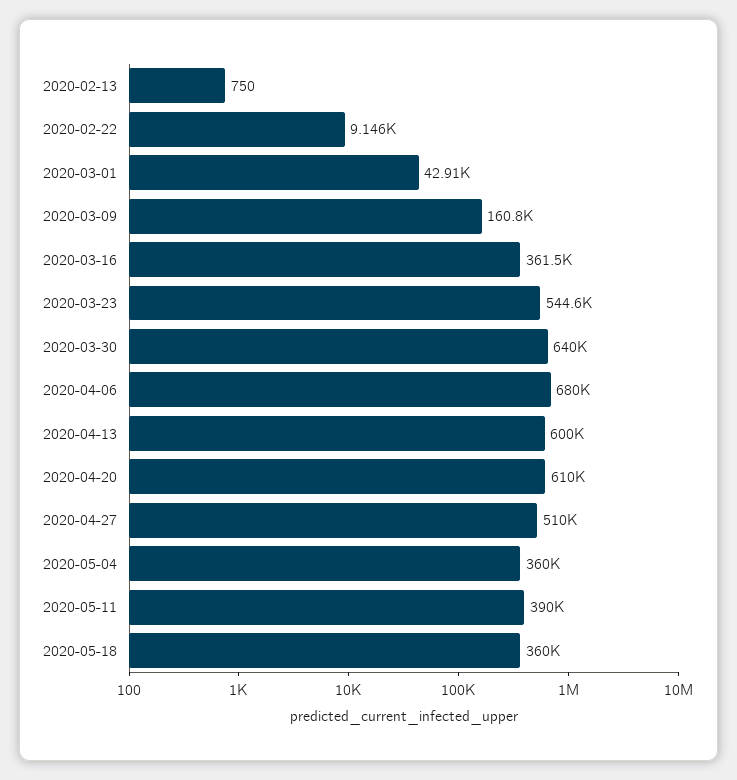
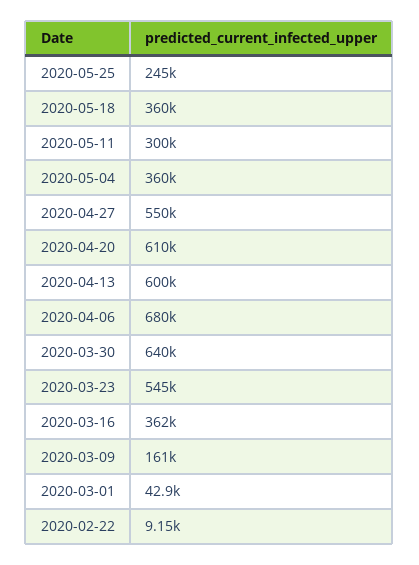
2020-02-13: 750 -> none
2020-04-27: 510000 -> 550000
2020-05-11: 390000 -> 300000
2020-05-25: none -> 245000

